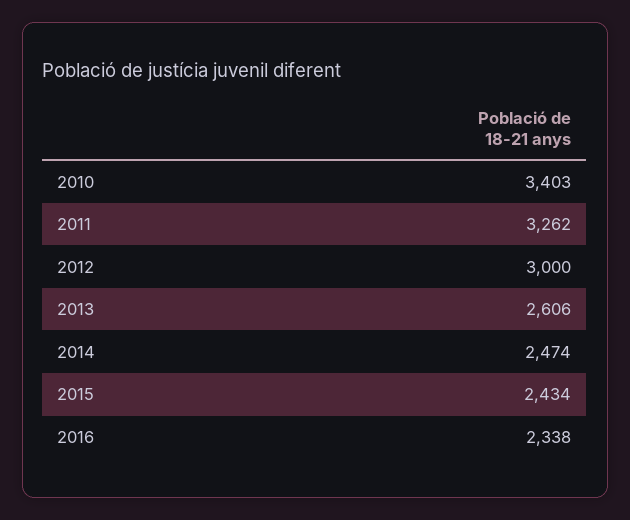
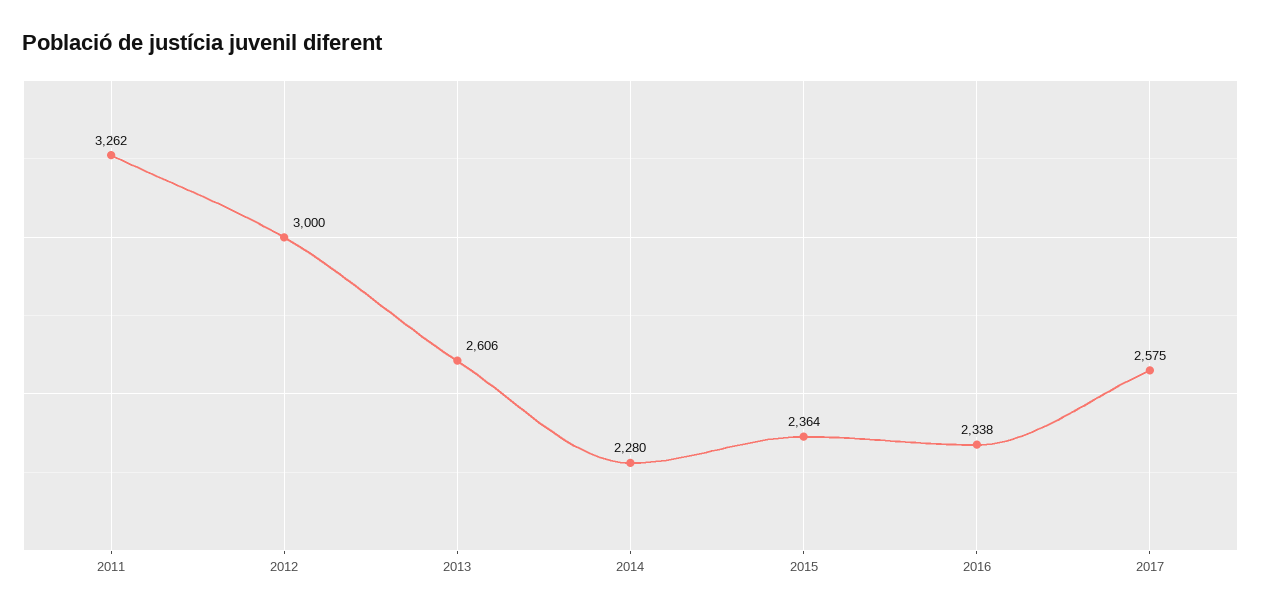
2010: 3403 -> none
2014: 2474 -> 2280
2015: 2434 -> 2364
2017: none -> 2575

